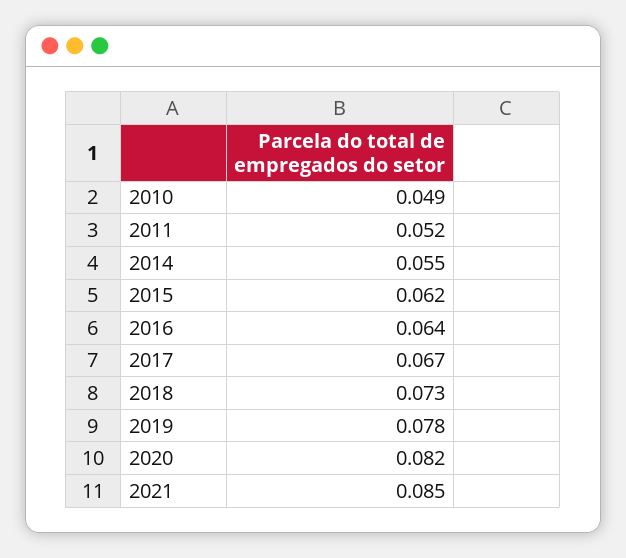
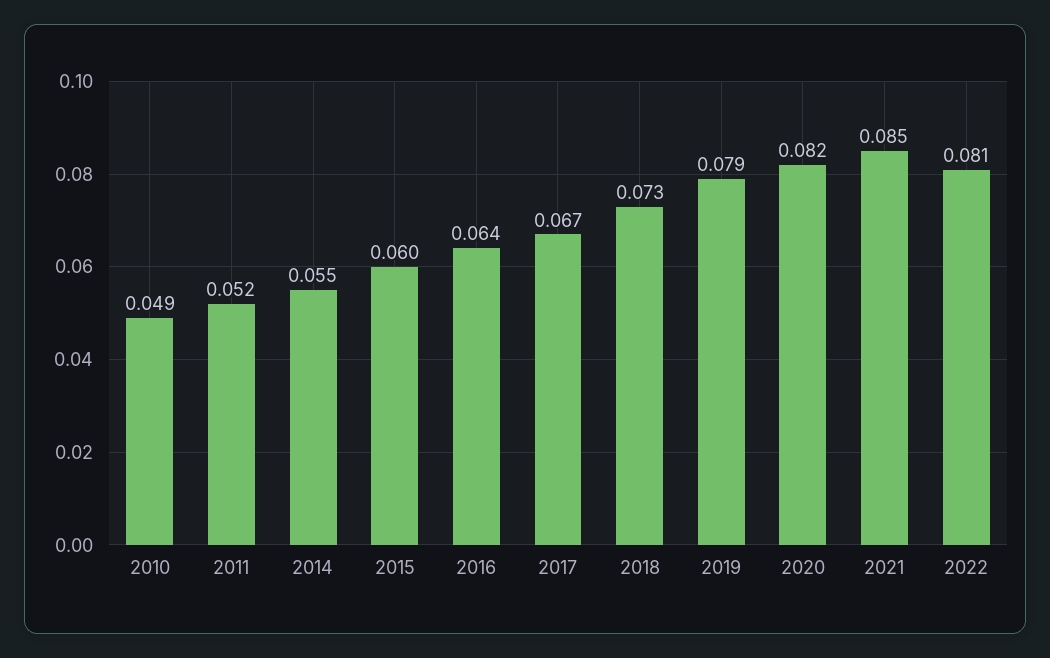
2015: 0.062 -> 0.06
2019: 0.078 -> 0.079
2022: none -> 0.081

